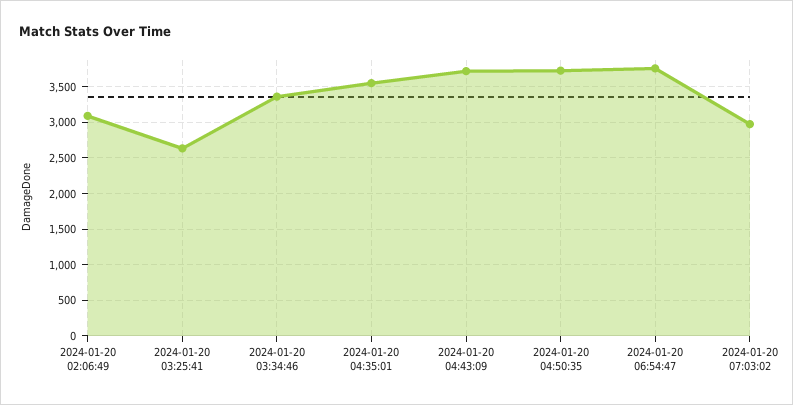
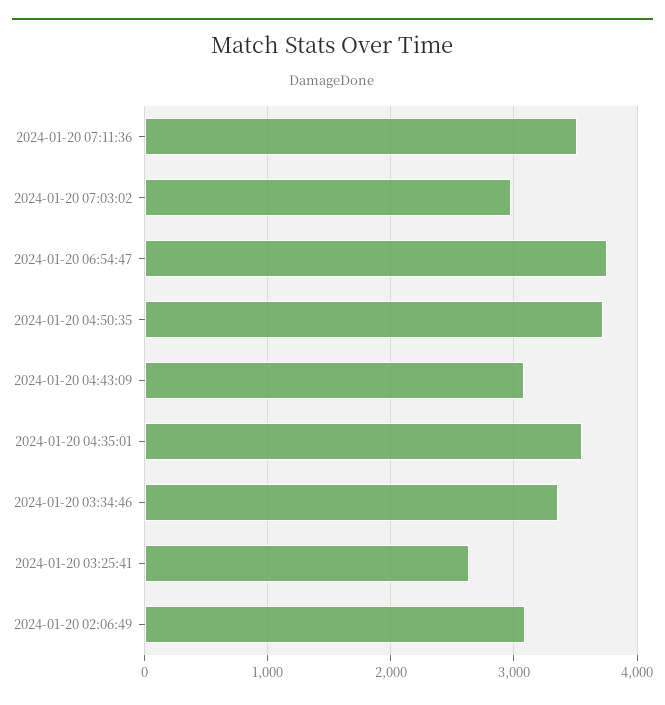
2024-01-20 04:43:09: 3700 -> 3100
2024-01-20 07:11:36: none -> 3500

